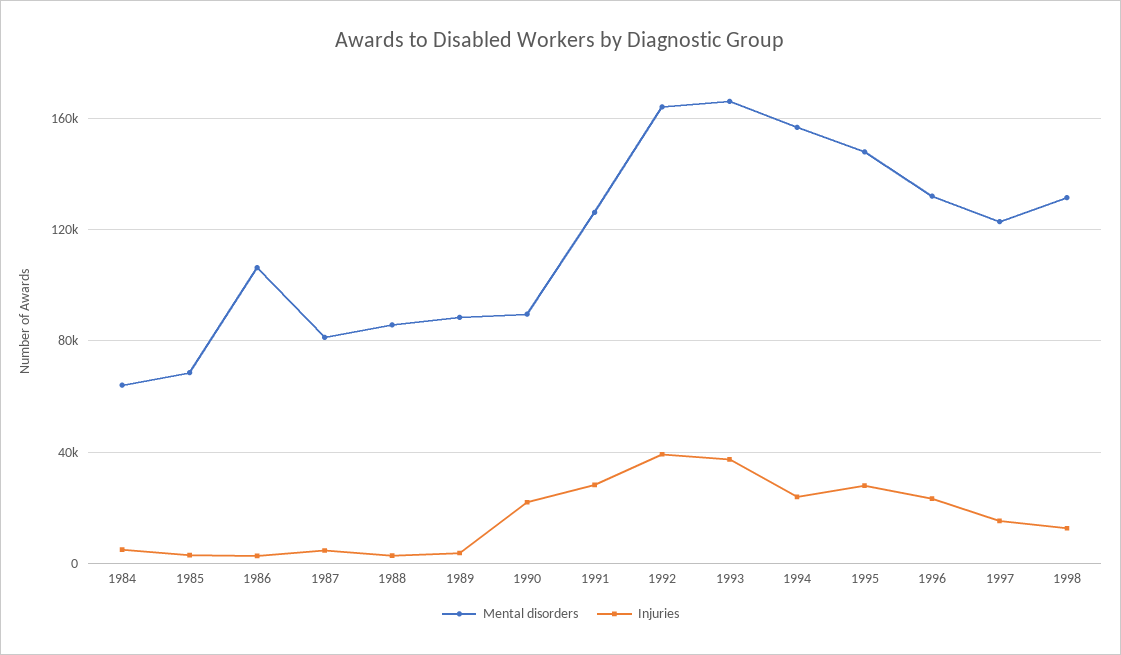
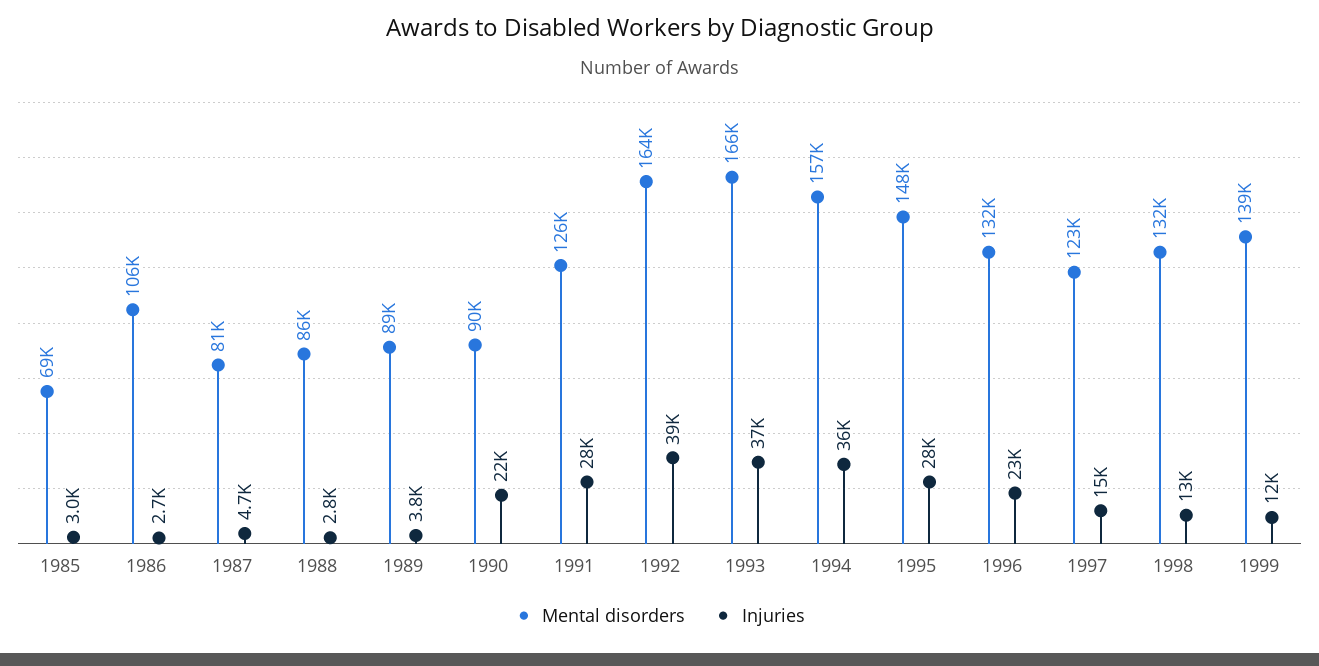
Mental disorders, 1984: 65000 -> none
Injuries, 1984: 5000 -> none
Injuries, 1994: 25000 -> 36000
Mental disorders, 1999: none -> 139000
Injuries, 1999: none -> 12000

